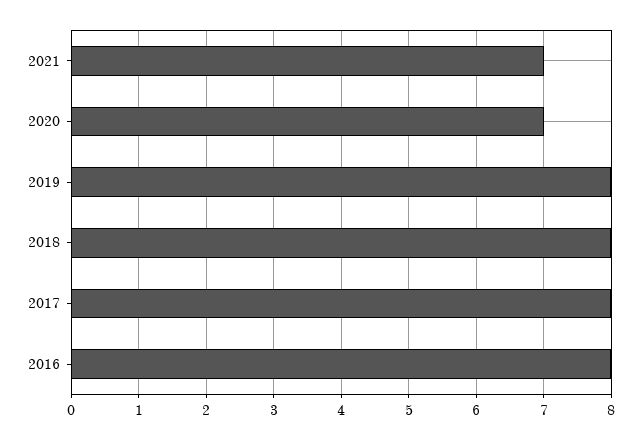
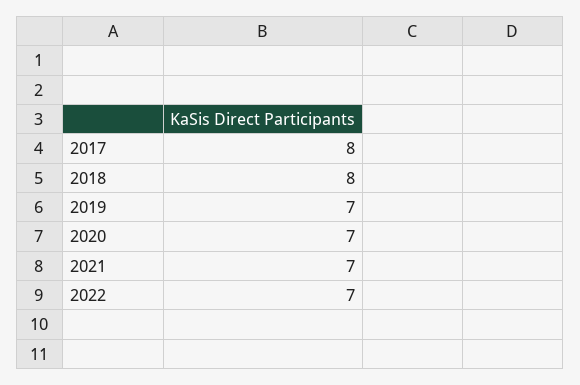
2019: 8 -> 7
2016: 8 -> none
2022: none -> 7

